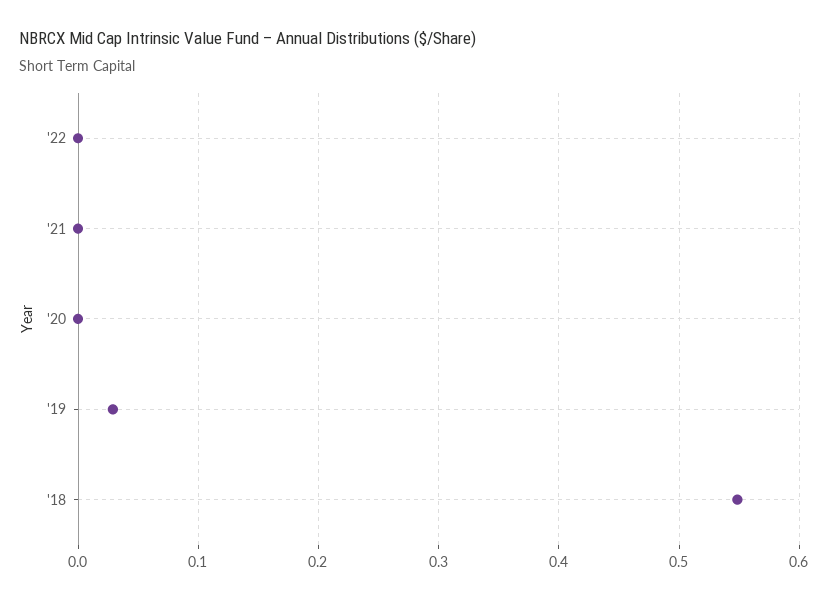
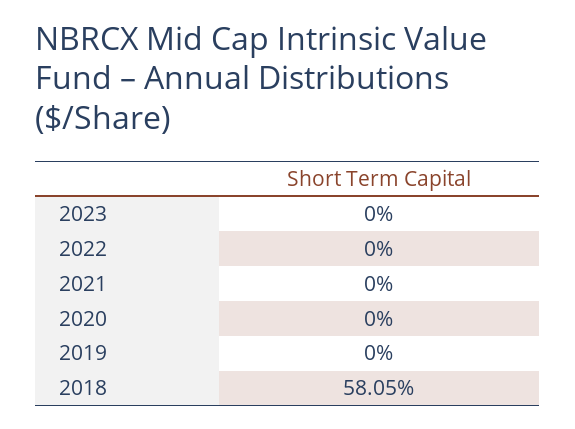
'19: 0.03 -> 0
'18: 0.55 -> 0.5805
2023: none -> 0

